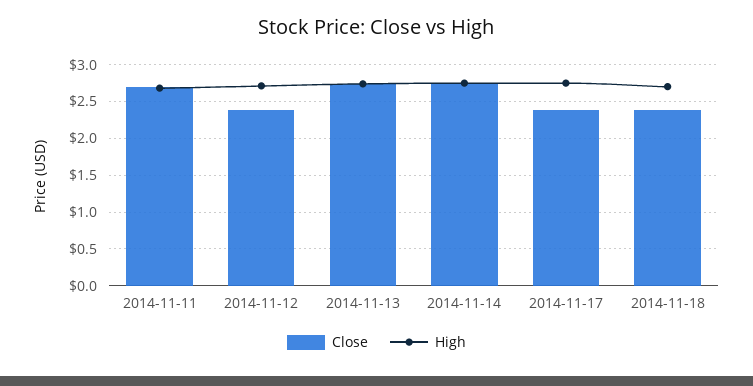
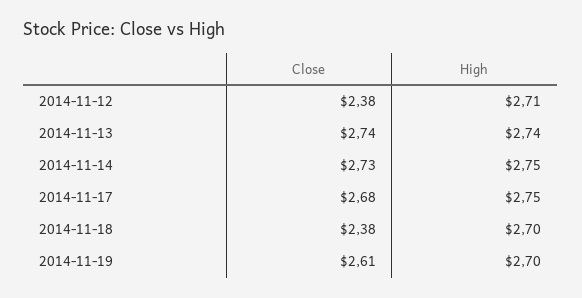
Close, 2014-11-11: 2.7 -> none
High, 2014-11-11: 2.7 -> none
Close, 2014-11-17: 2.4 -> 2.68
Close, 2014-11-19: none -> 2.61
High, 2014-11-19: none -> 2.7

